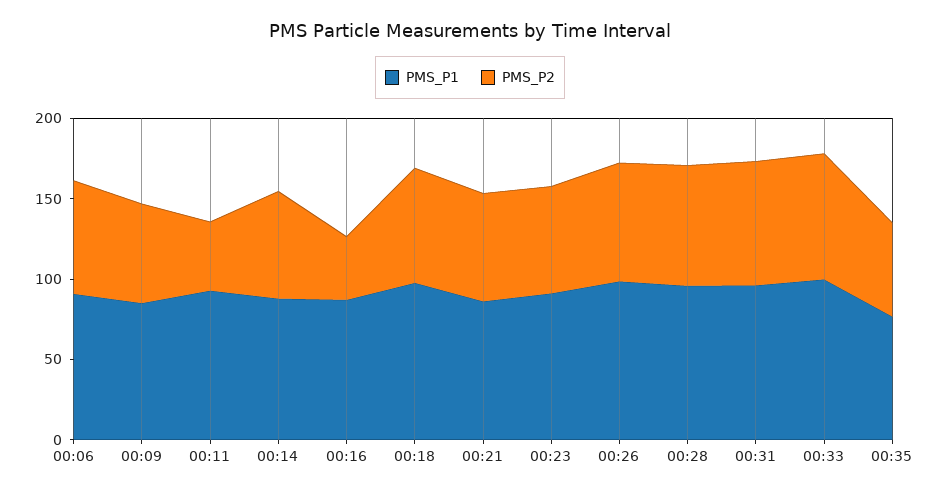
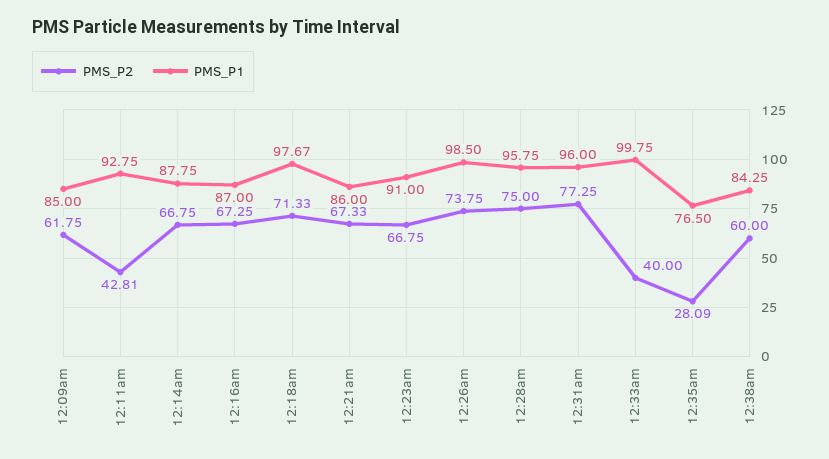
PMS_P1, 00:06: 90 -> none
PMS_P2, 00:06: 70 -> none
PMS_P2, 00:16: 40 -> 67.25
PMS_P2, 00:33: 80 -> 40
PMS_P2, 00:35: 60 -> 28.09
PMS_P2, 12:38am: none -> 60
PMS_P1, 12:38am: none -> 84.25

